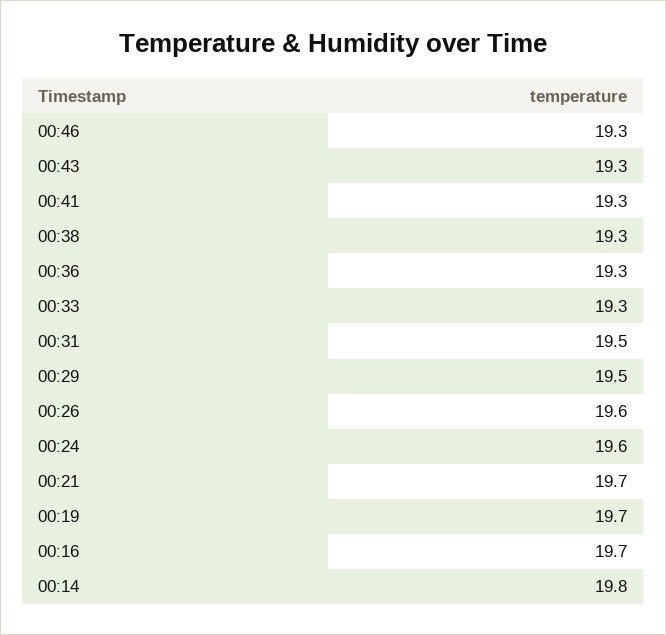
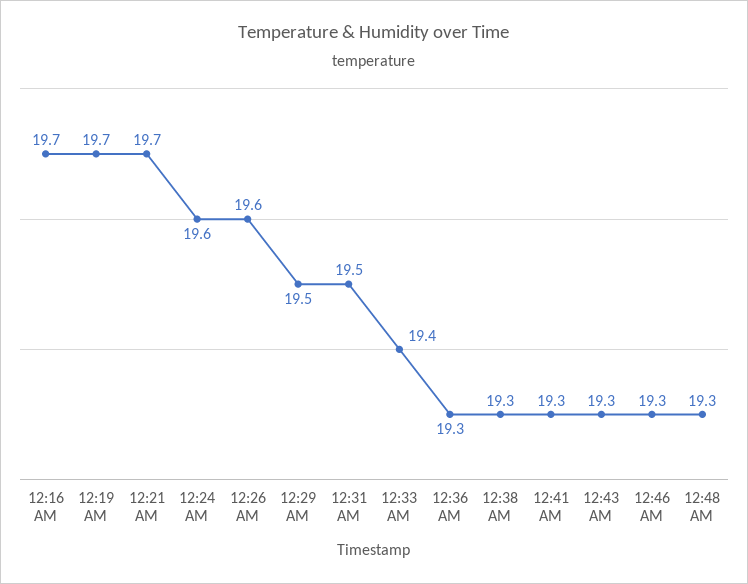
00:33: 19.3 -> 19.4
00:14: 19.8 -> none
12:48 AM: none -> 19.3

